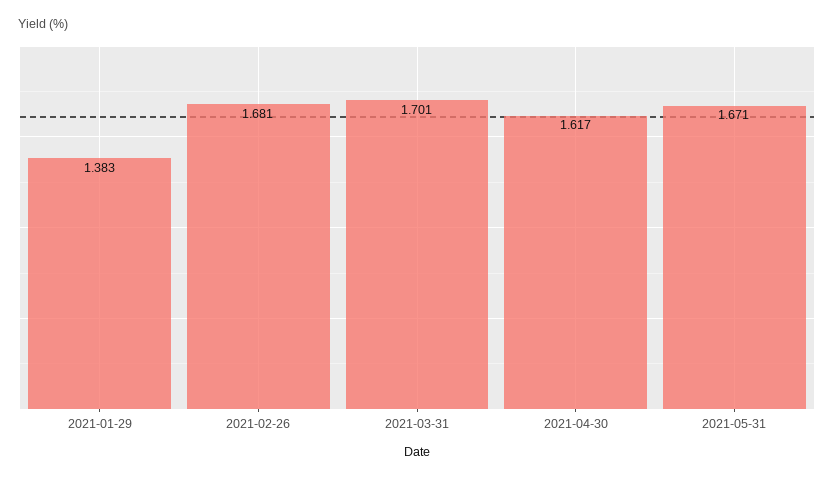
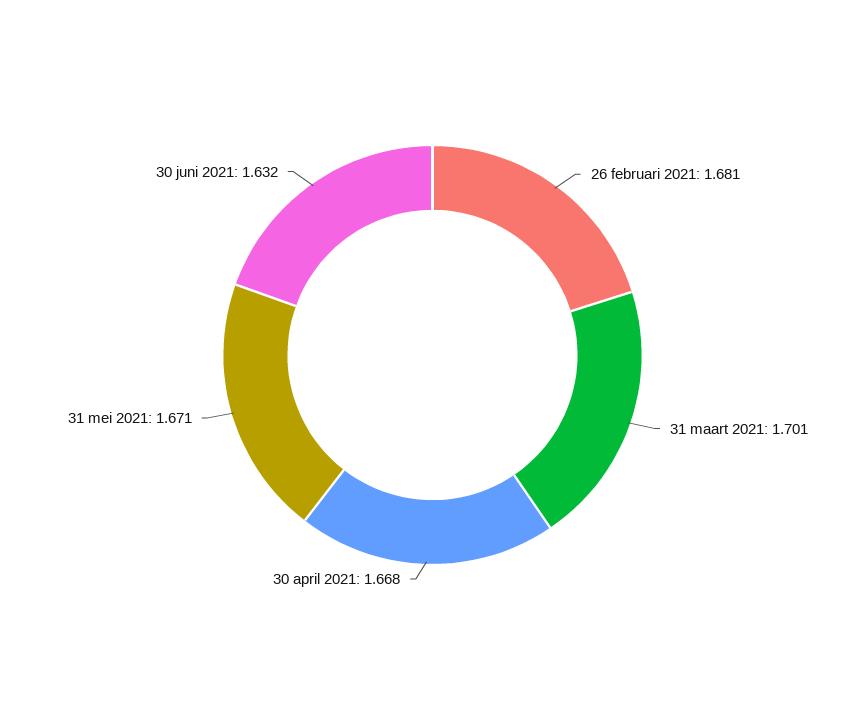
2021-01-29: 1.383 -> none
2021-04-30: 1.617 -> 1.668
30 juni 2021: none -> 1.632

